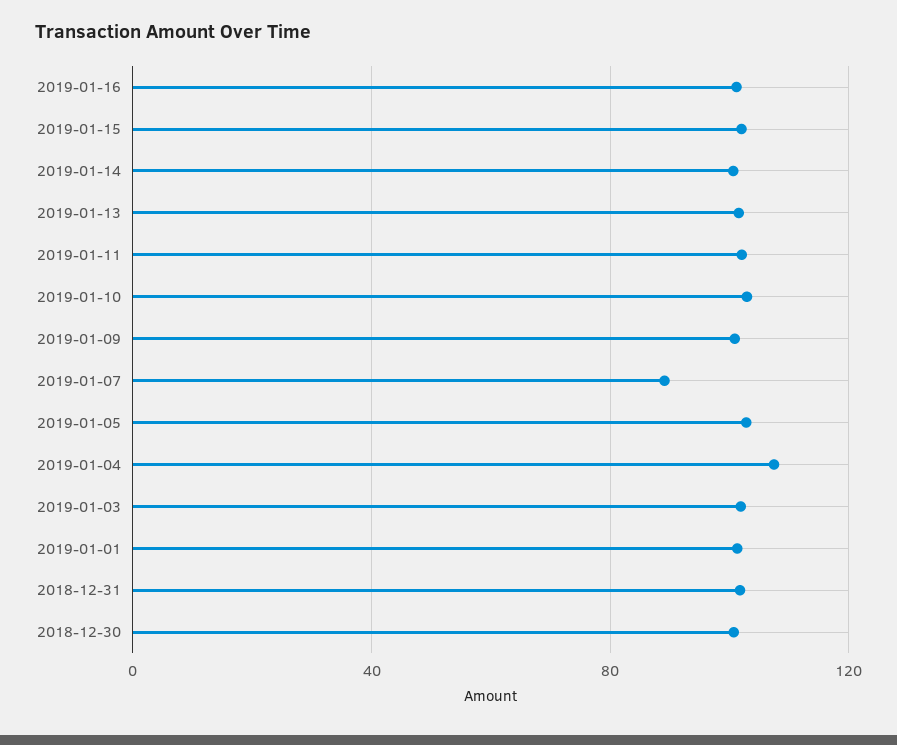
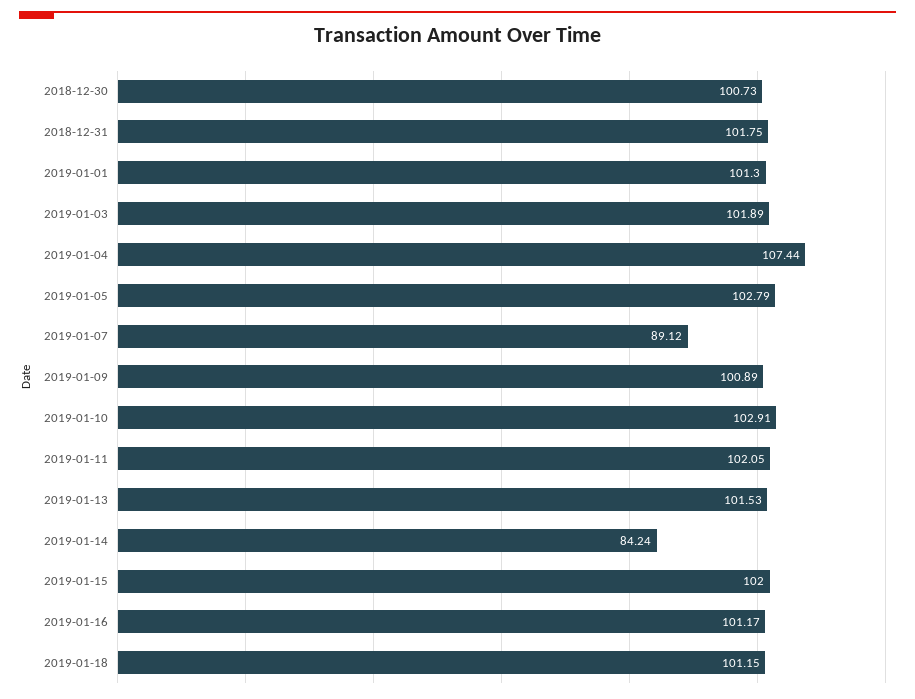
2019-01-14: 100 -> 84.24
2019-01-18: none -> 101.15

